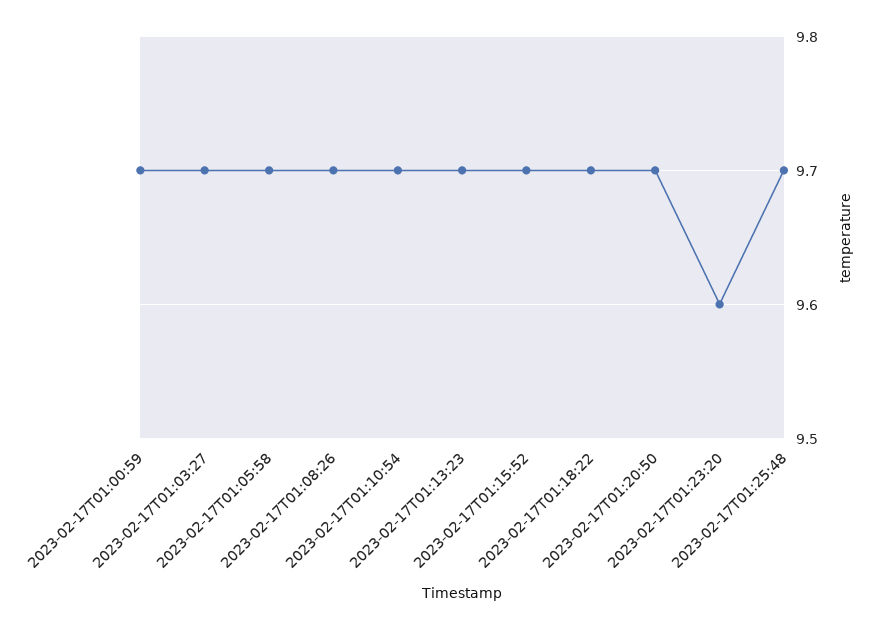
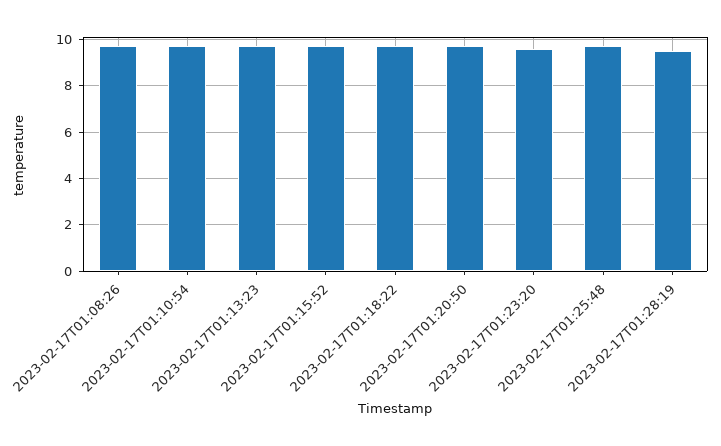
2023-02-17T01:00:59: 9.7 -> none
2023-02-17T01:03:27: 9.7 -> none
2023-02-17T01:05:58: 9.7 -> none
2023-02-17T01:28:19: none -> 9.5

